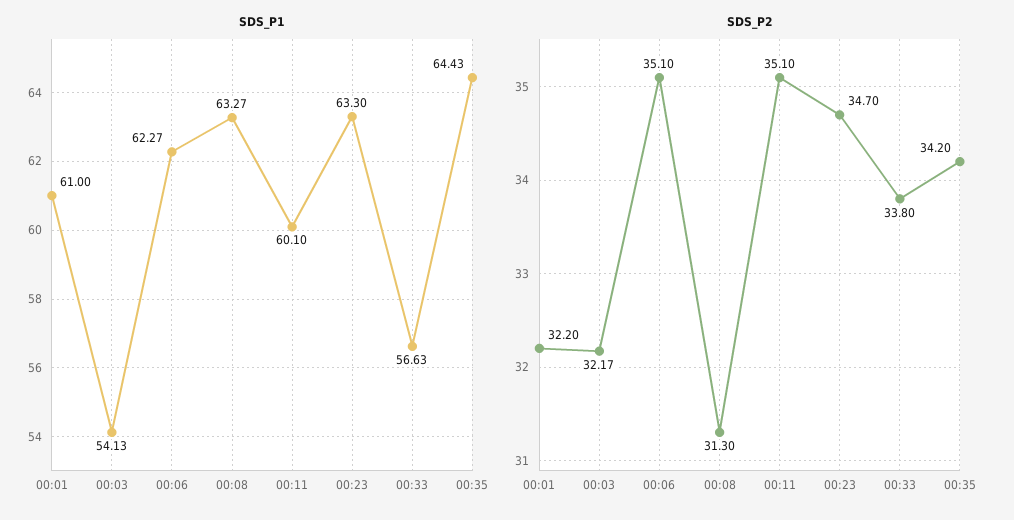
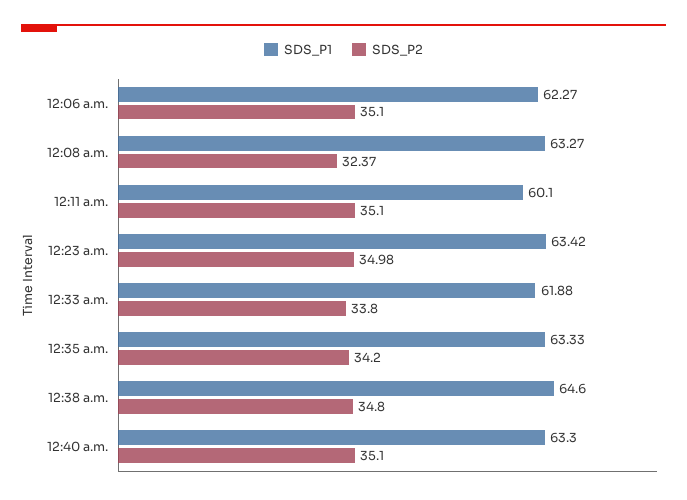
SDS_P1, 00:01: 61 -> none
SDS_P1, 00:03: 54.13 -> none
SDS_P1, 00:23: 63.3 -> 63.42
SDS_P1, 00:33: 56.63 -> 61.88
SDS_P1, 00:35: 64.43 -> 63.33
SDS_P2, 00:01: 32.2 -> none
SDS_P2, 00:03: 32.17 -> none
SDS_P2, 00:08: 31.3 -> 32.37
SDS_P2, 00:23: 34.7 -> 34.98
SDS_P1, 12:38 a.m.: none -> 64.6
SDS_P2, 12:38 a.m.: none -> 34.8
SDS_P1, 12:40 a.m.: none -> 63.3
SDS_P2, 12:40 a.m.: none -> 35.1

